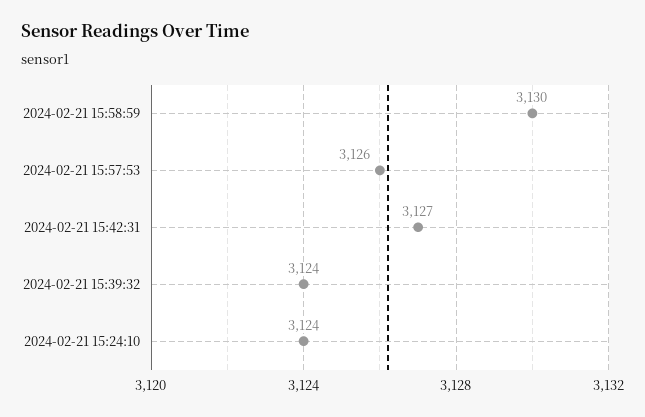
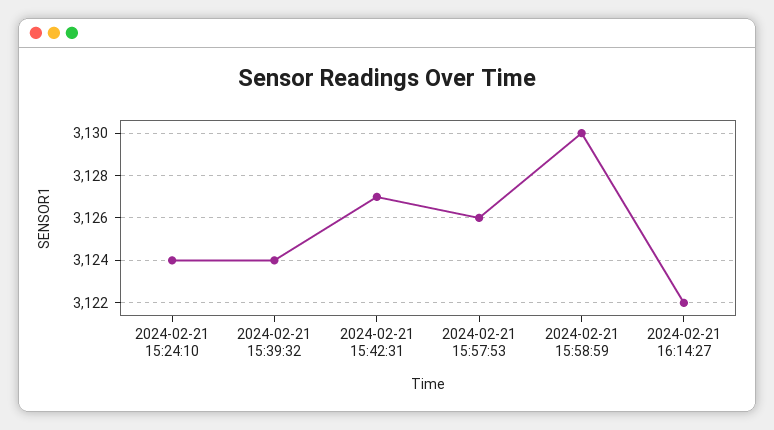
2024-02-21 16:14:27: none -> 3122

